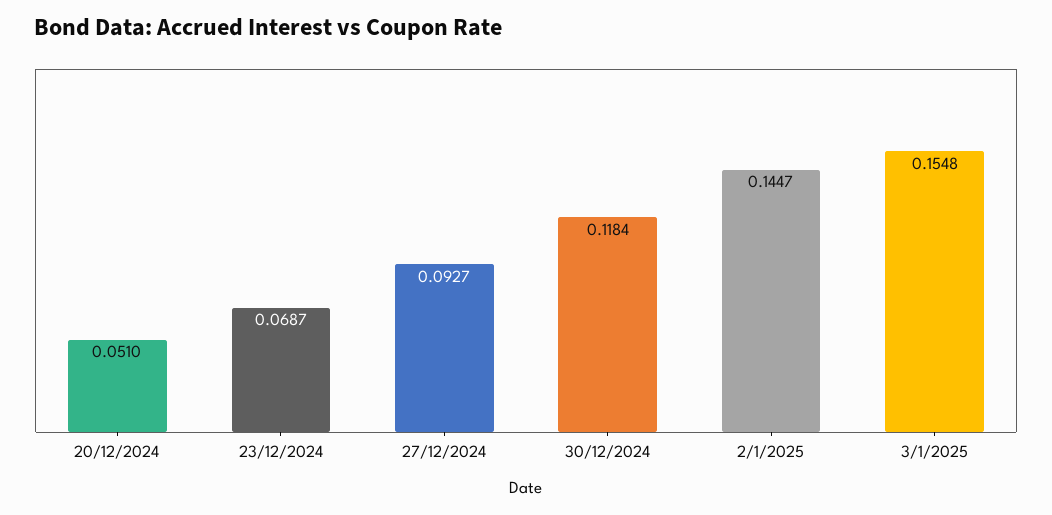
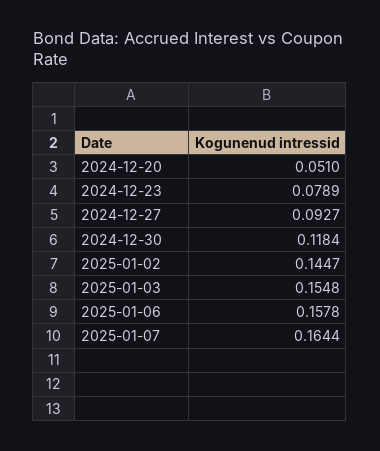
23/12/2024: 0.0687 -> 0.0789
2025-01-06: none -> 0.1578
2025-01-07: none -> 0.1644

